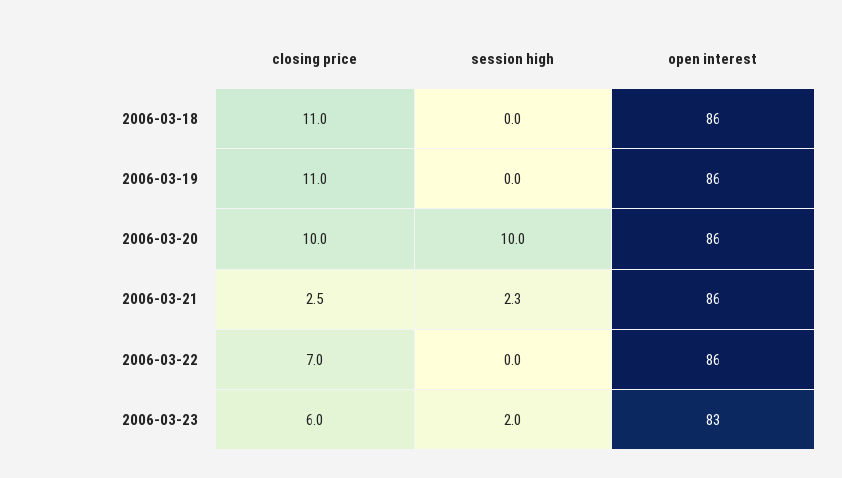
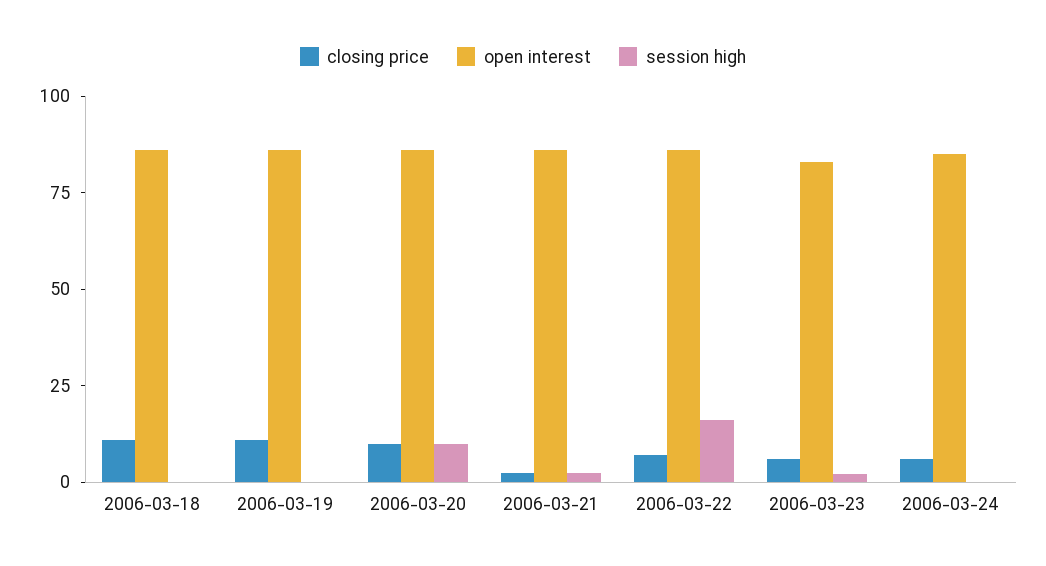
session high, 2006-03-22: 0 -> 15
closing price, 2006-03-24: none -> 5
open interest, 2006-03-24: none -> 85
session high, 2006-03-24: none -> 0

